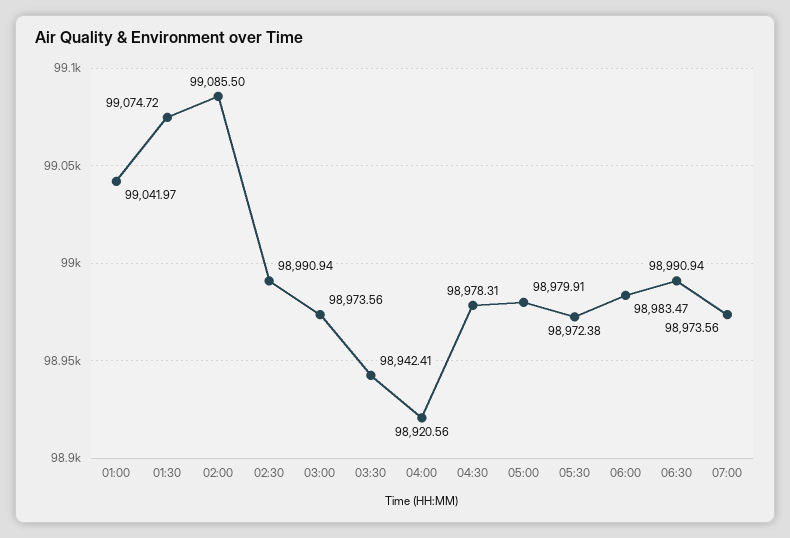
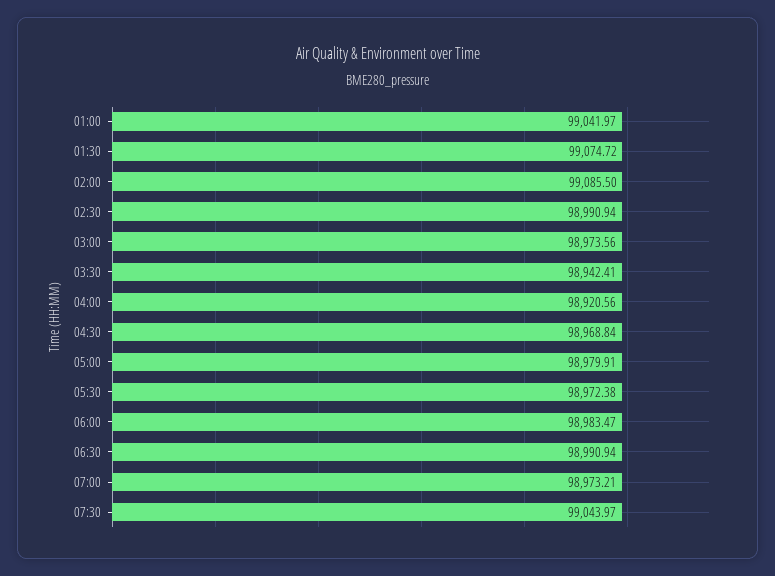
04:30: 98978.31 -> 98968.84
07:00: 98973.56 -> 98973.21
07:30: none -> 99043.97

